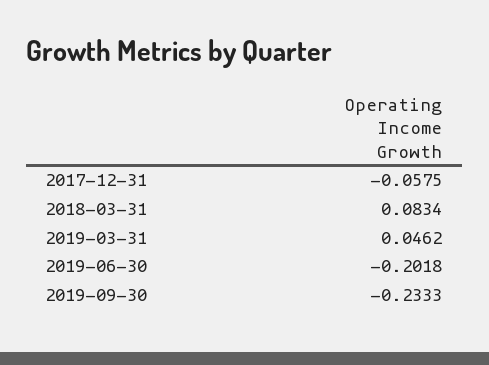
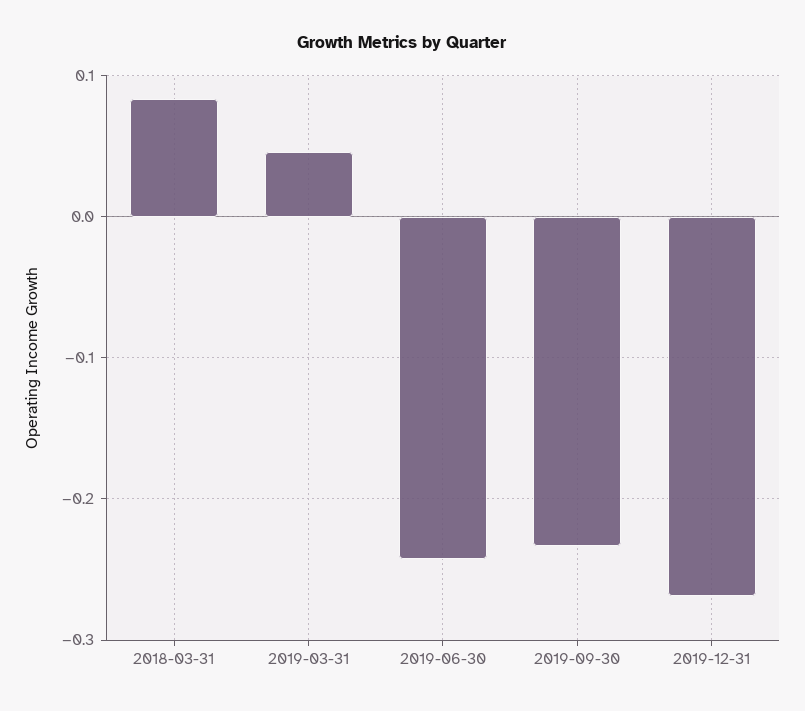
2017-12-31: -0.0575 -> none
2019-06-30: -0.2018 -> -0.24
2019-12-31: none -> -0.27

